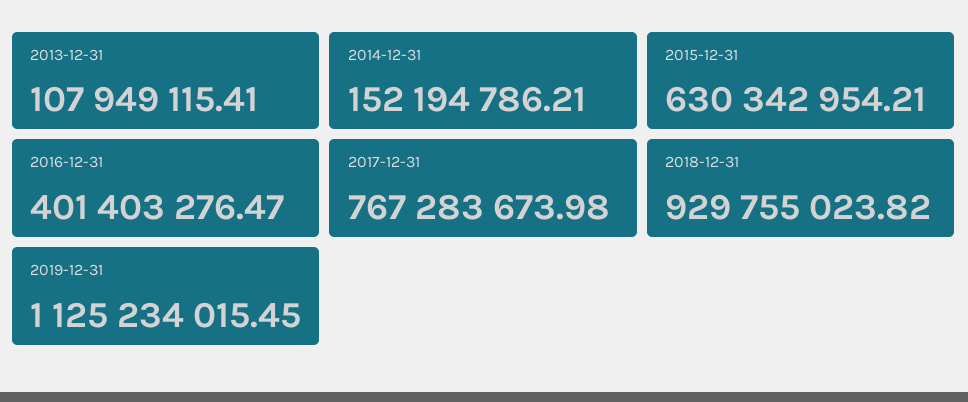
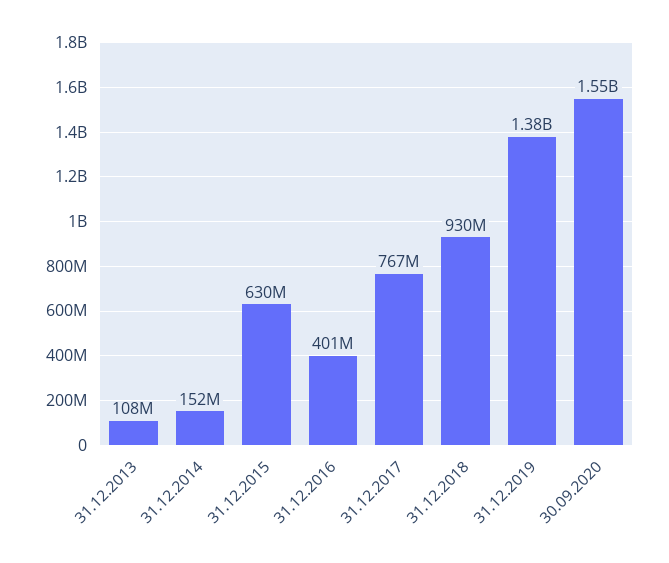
2019-12-31: 1125234015.45 -> 1380000000
30.09.2020: none -> 1550000000

